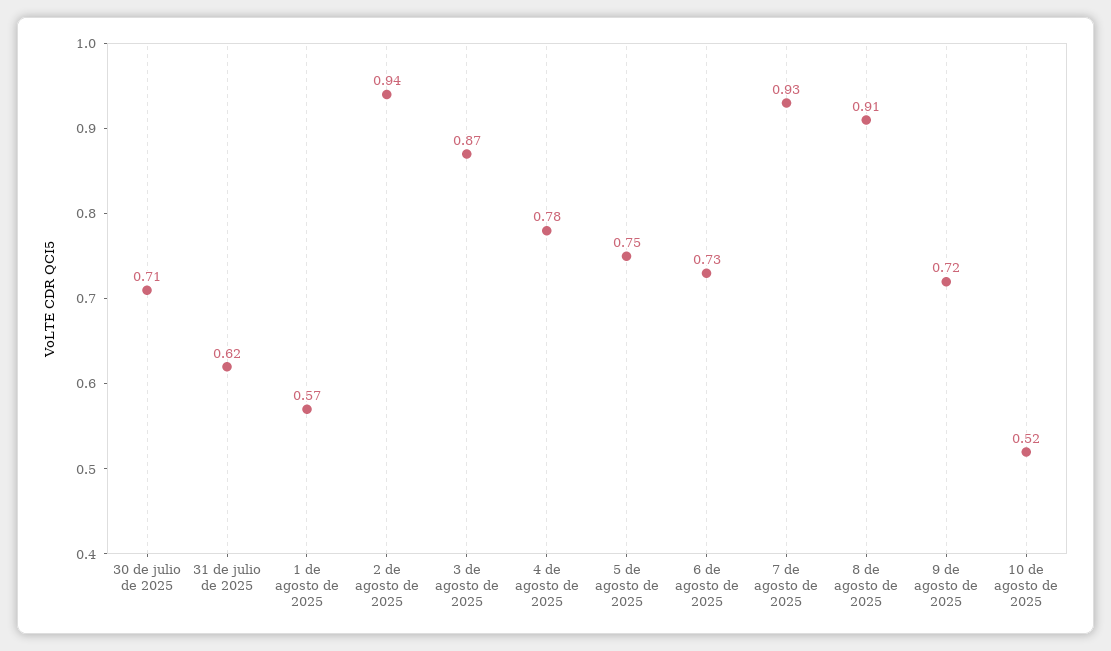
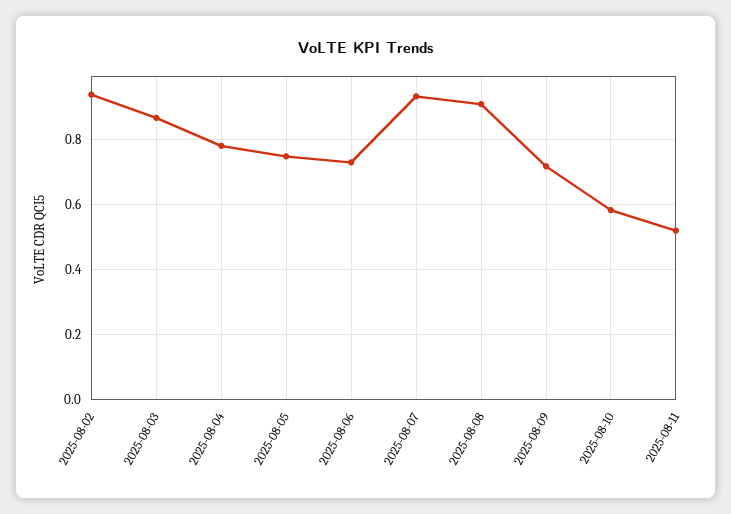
30 de julio de 2025: 0.71 -> none
31 de julio de 2025: 0.62 -> none
1 de agosto de 2025: 0.57 -> none
10 de agosto de 2025: 0.52 -> 0.58
2025-08-11: none -> 0.52

